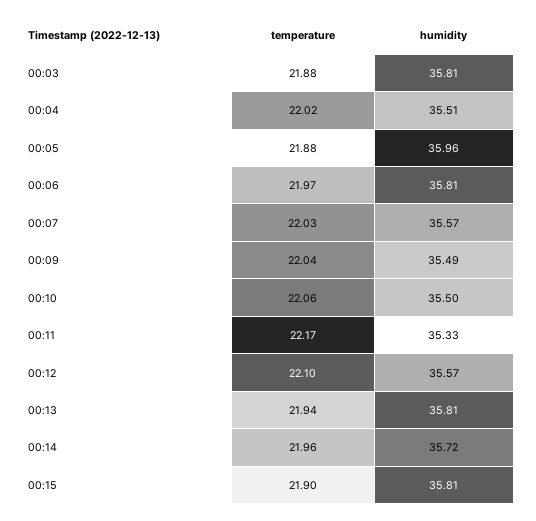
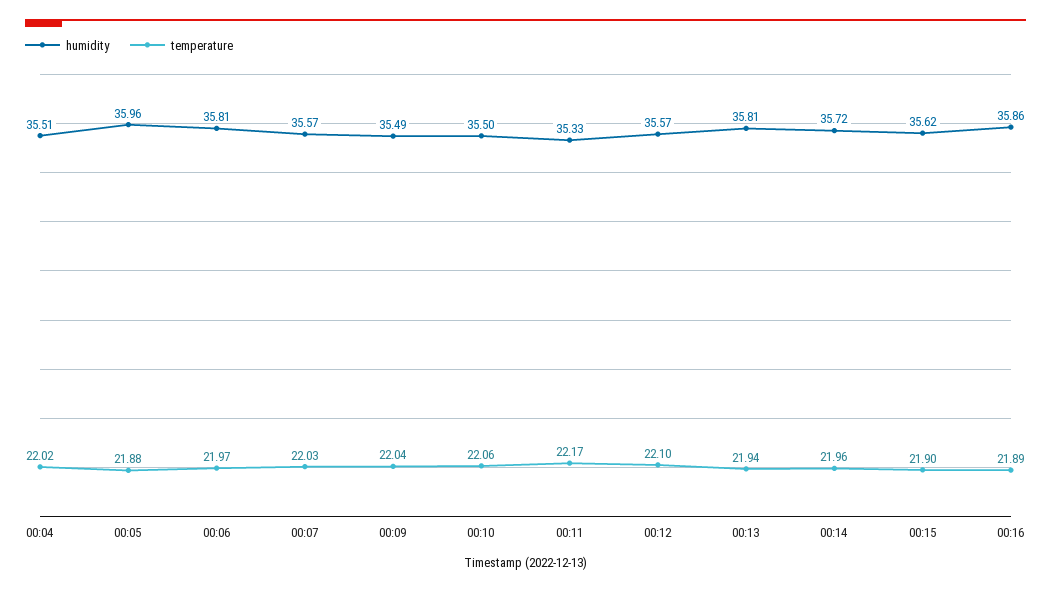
temperature, 00:03: 21.88 -> none
humidity, 00:03: 35.81 -> none
humidity, 00:15: 35.81 -> 35.62
humidity, 00:16: none -> 35.86
temperature, 00:16: none -> 21.89

